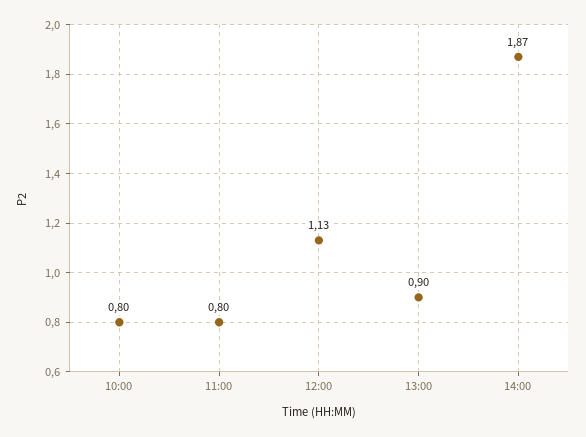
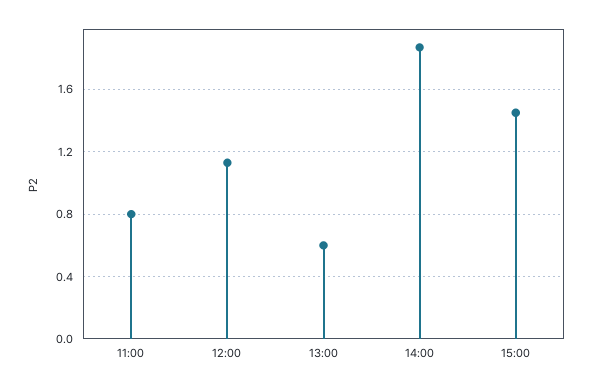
10:00: 0.8 -> none
13:00: 0.9 -> 0.6
15:00: none -> 1.45

